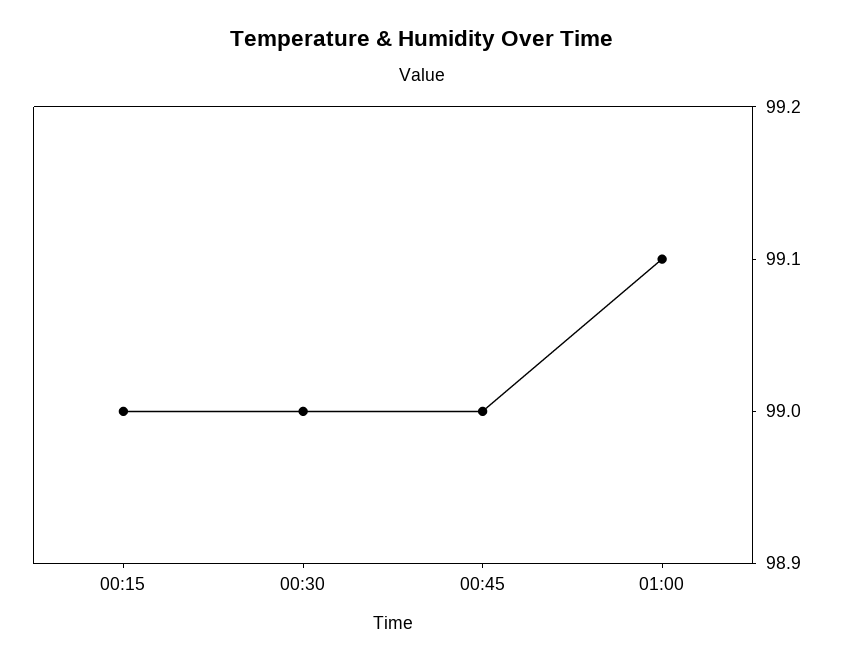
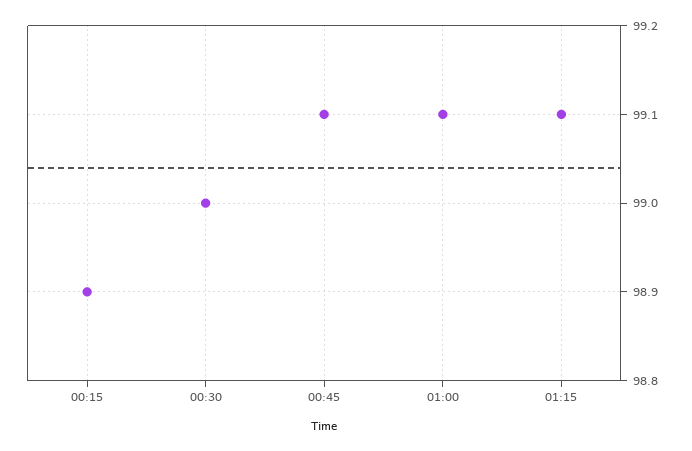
00:15: 99 -> 98.9
00:45: 99 -> 99.1
01:15: none -> 99.1

